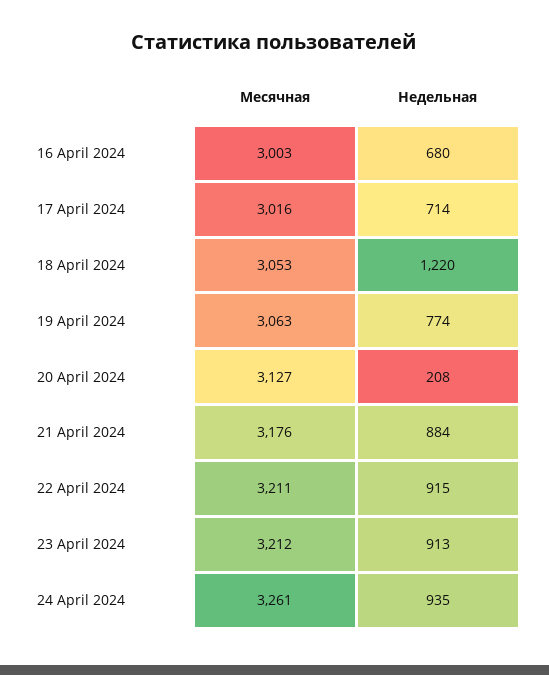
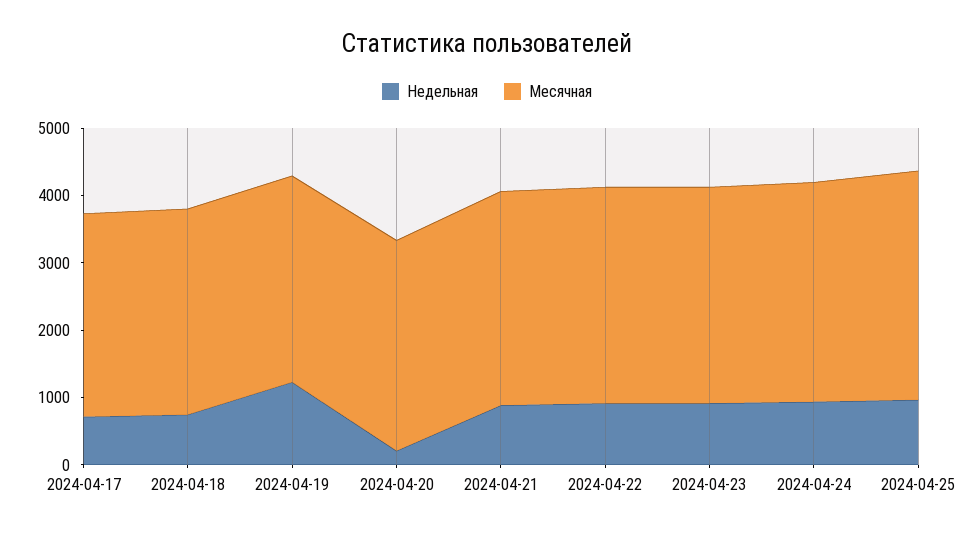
Месячная, 16 April 2024: 3003 -> none
Недельная, 16 April 2024: 680 -> none
Недельная, 18 April 2024: 1220 -> 800
Недельная, 19 April 2024: 774 -> 1200
Недельная, 2024-04-25: none -> 1000
Месячная, 2024-04-25: none -> 3400

